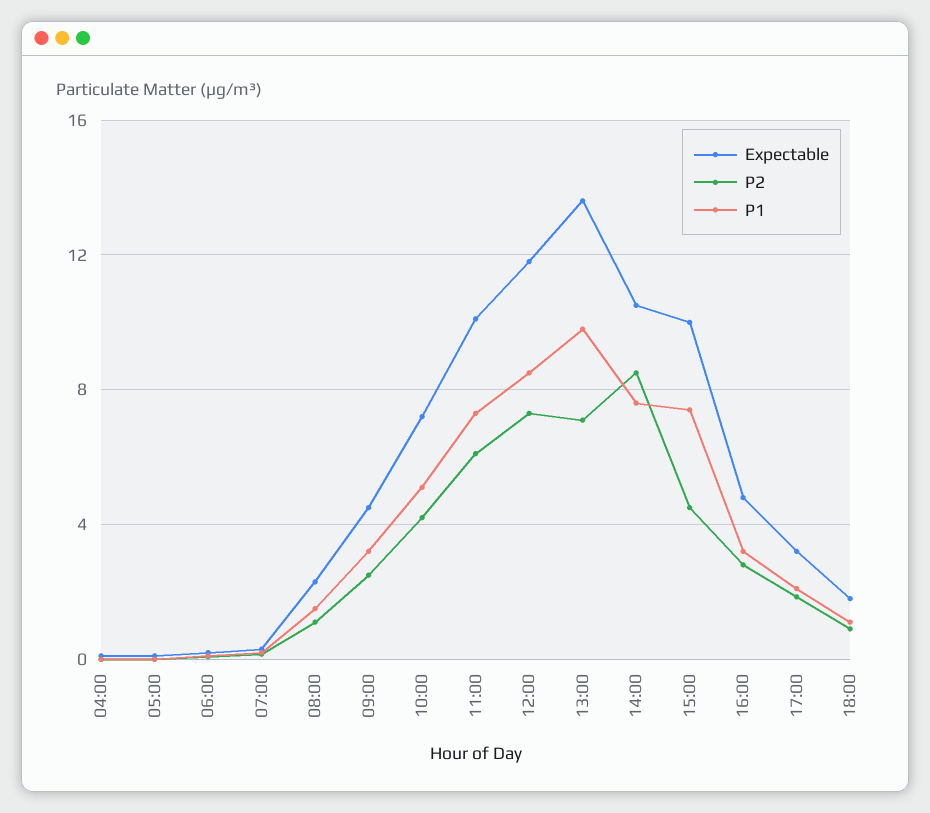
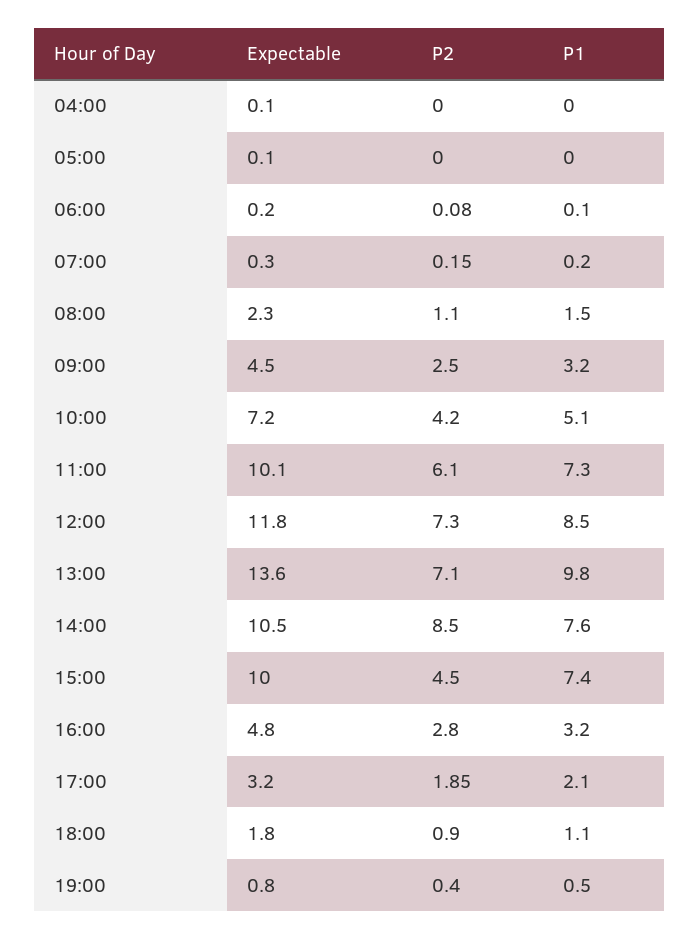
Expectable, 19:00: none -> 0.8
P2, 19:00: none -> 0.4
P1, 19:00: none -> 0.5

